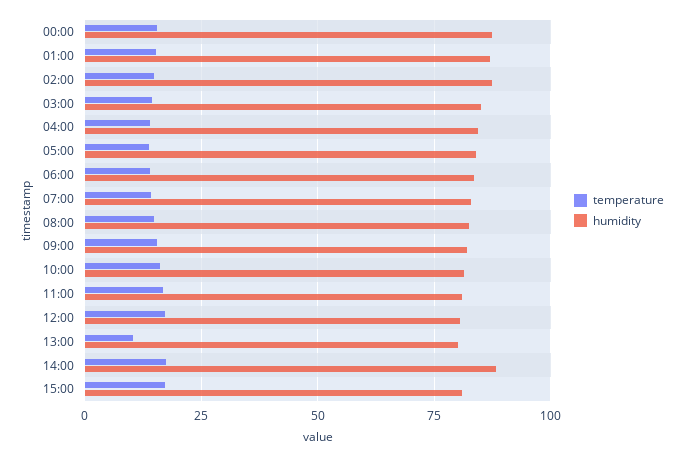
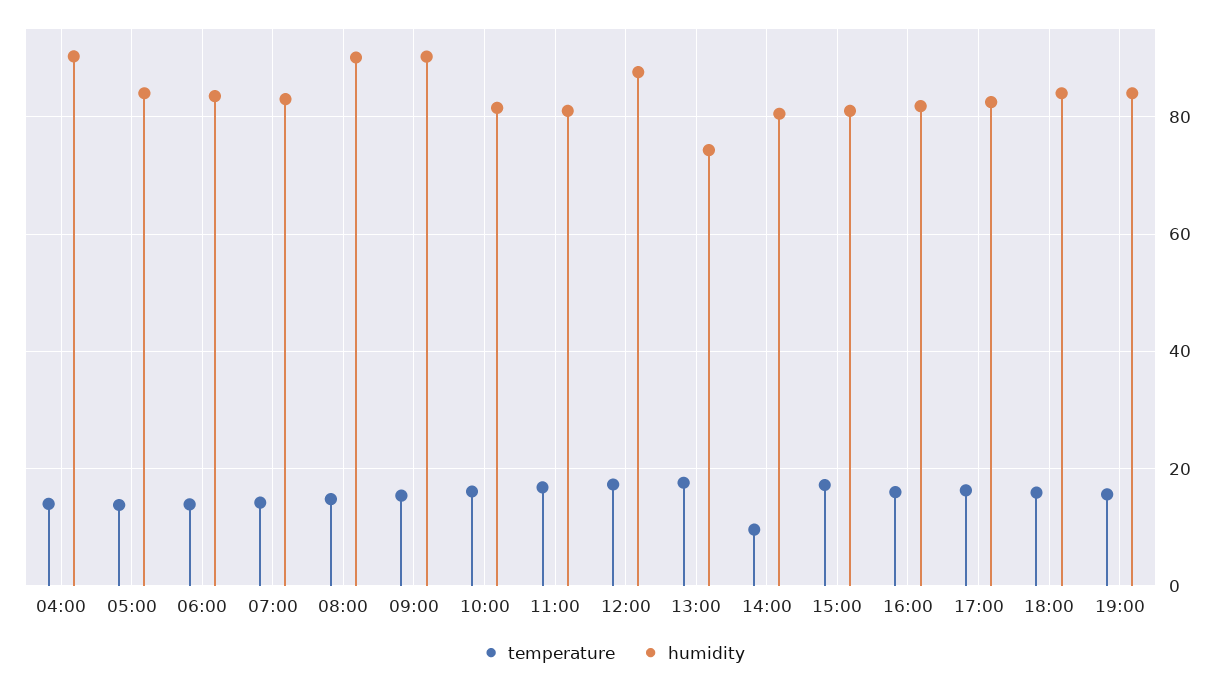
temperature, 00:00: 15 -> none
humidity, 00:00: 87.5 -> none
temperature, 01:00: 15 -> none
humidity, 01:00: 87.5 -> none
temperature, 02:00: 15 -> none
humidity, 02:00: 87.5 -> none
temperature, 03:00: 15 -> none
humidity, 03:00: 85 -> none
humidity, 04:00: 85 -> 90
humidity, 08:00: 82.5 -> 90
humidity, 09:00: 82.5 -> 90
humidity, 12:00: 80 -> 88
temperature, 13:00: 10 -> 18
humidity, 13:00: 80 -> 74
temperature, 14:00: 17.5 -> 10
humidity, 14:00: 87.5 -> 80
temperature, 16:00: none -> 16
humidity, 16:00: none -> 82
temperature, 17:00: none -> 16
humidity, 17:00: none -> 82
temperature, 18:00: none -> 16
humidity, 18:00: none -> 84
temperature, 19:00: none -> 16
humidity, 19:00: none -> 84

